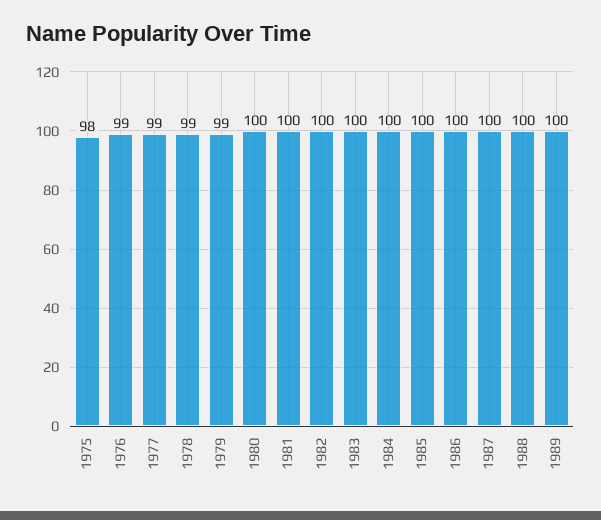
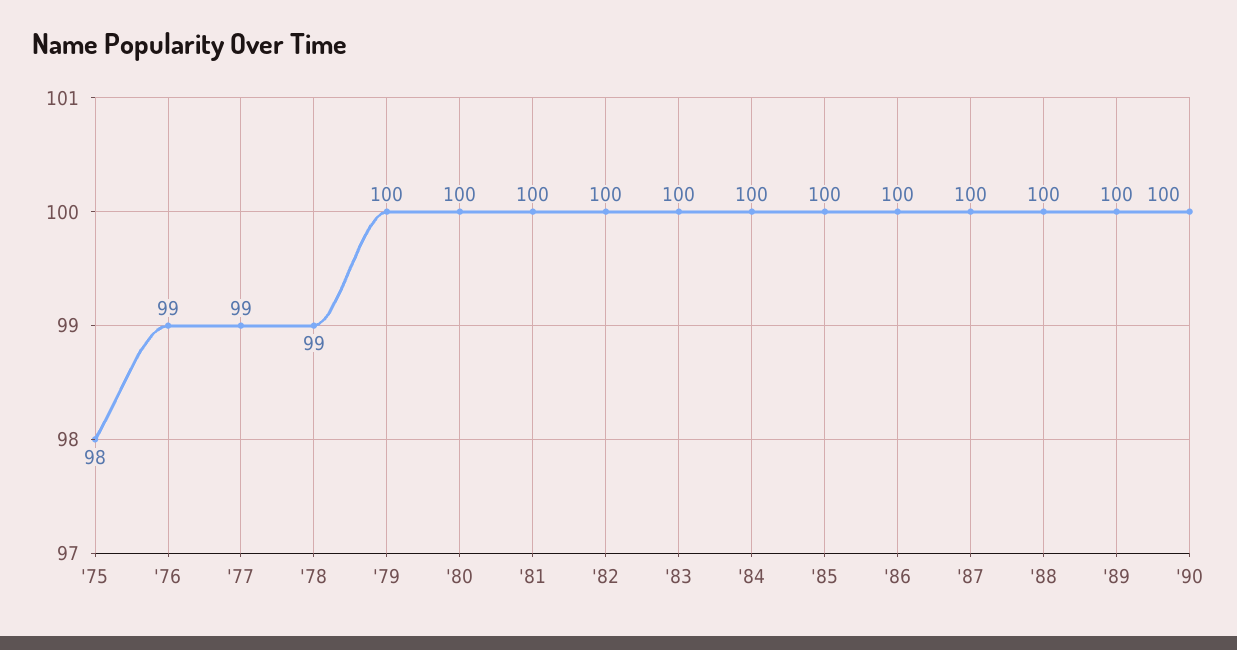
1979: 99 -> 100
'90: none -> 100

